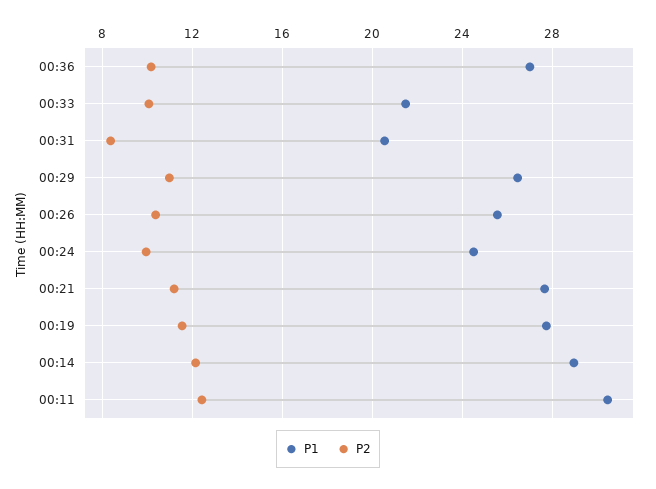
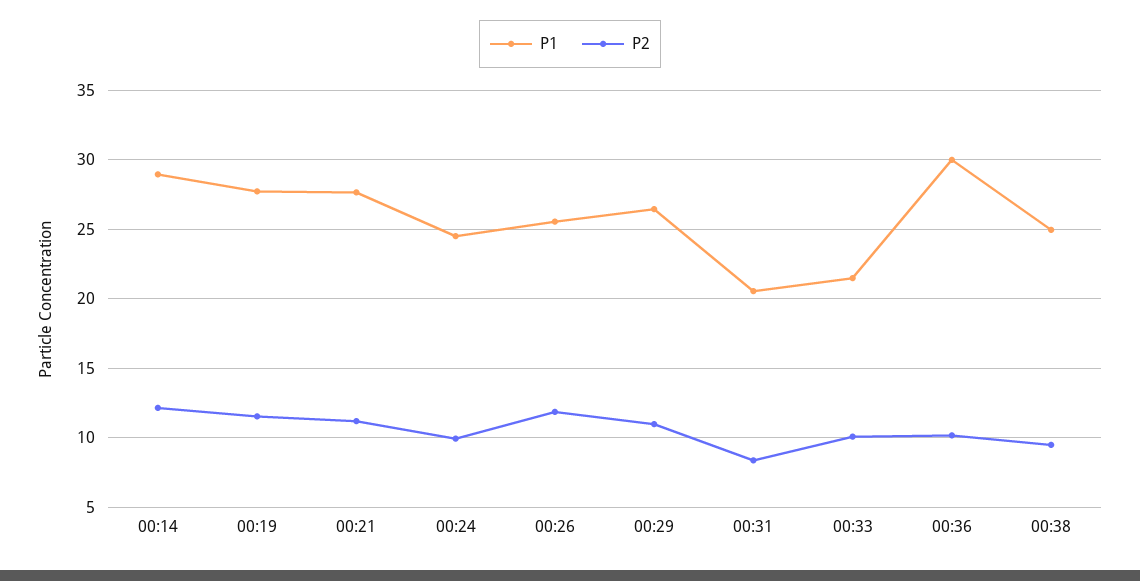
P1, 00:36: 27 -> 30
P2, 00:26: 10.5 -> 12
P1, 00:11: 30.5 -> none
P2, 00:11: 12.5 -> none
P1, 00:38: none -> 25
P2, 00:38: none -> 9.5

